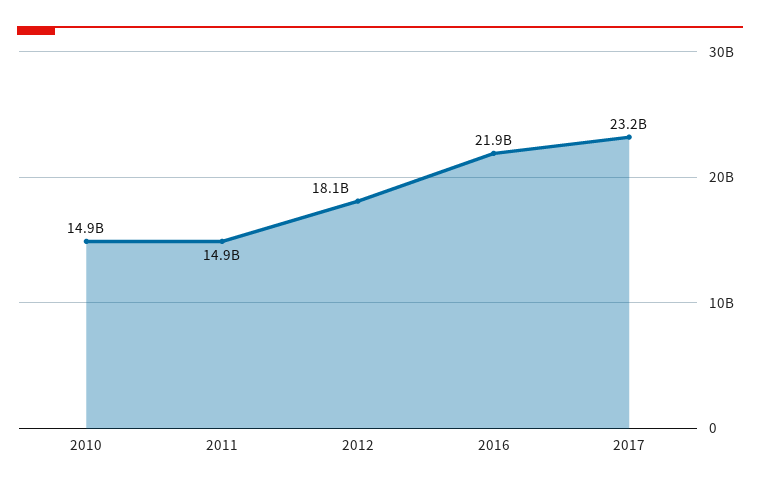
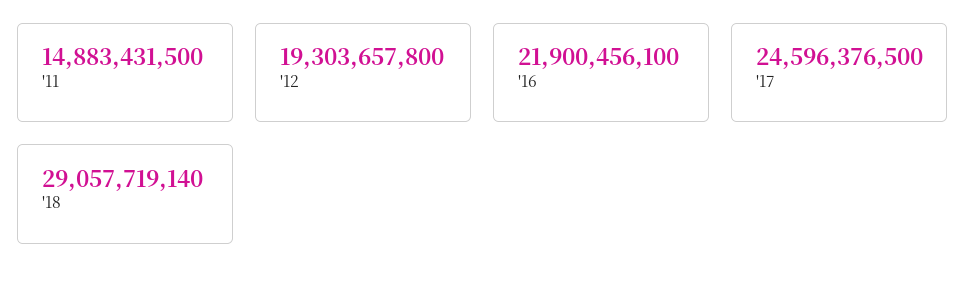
2010: 14900000000 -> none
2012: 18100000000 -> 19303657800
2017: 23200000000 -> 24596376500
'18: none -> 29057719140

